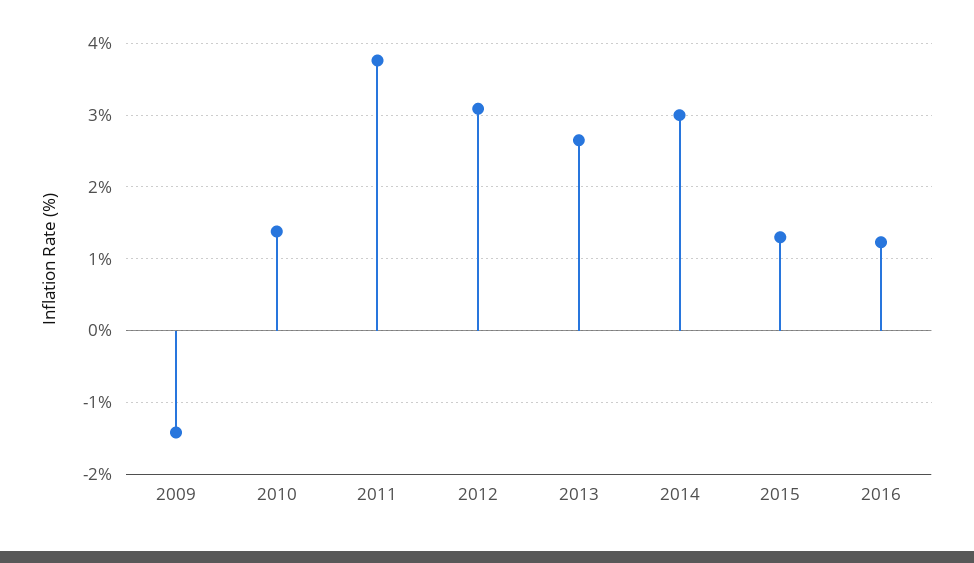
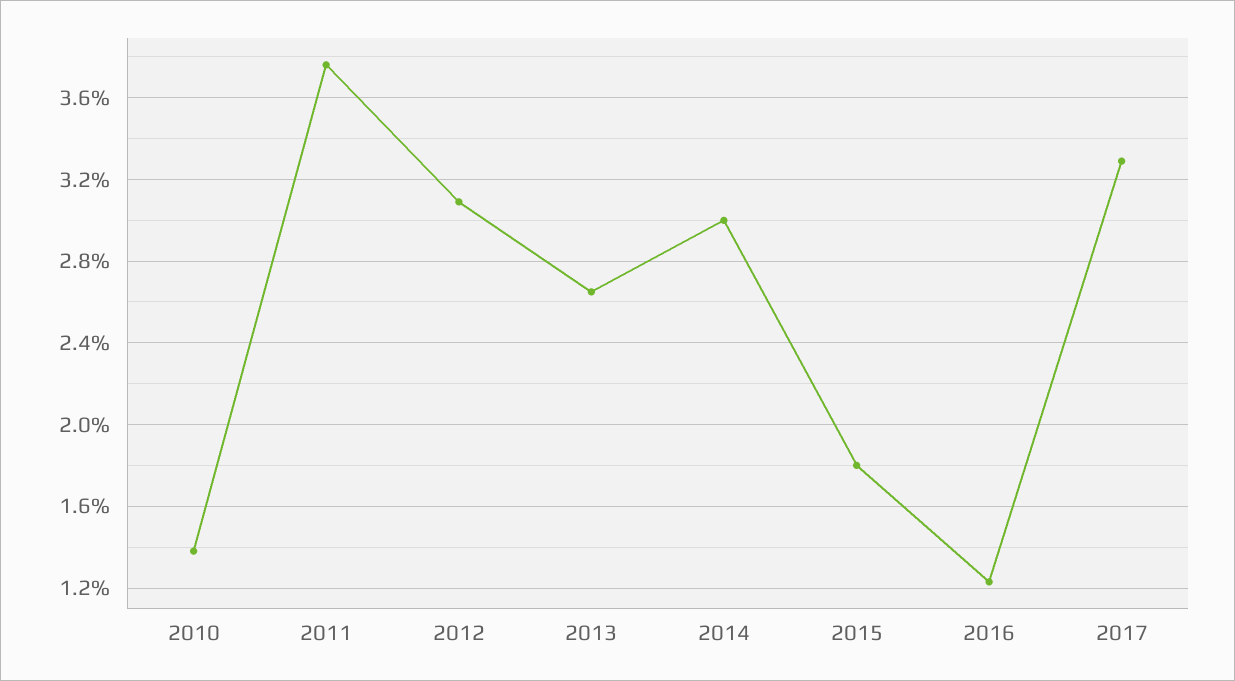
2009: -1.4 -> none
2015: 1.3 -> 1.8
2017: none -> 3.3

